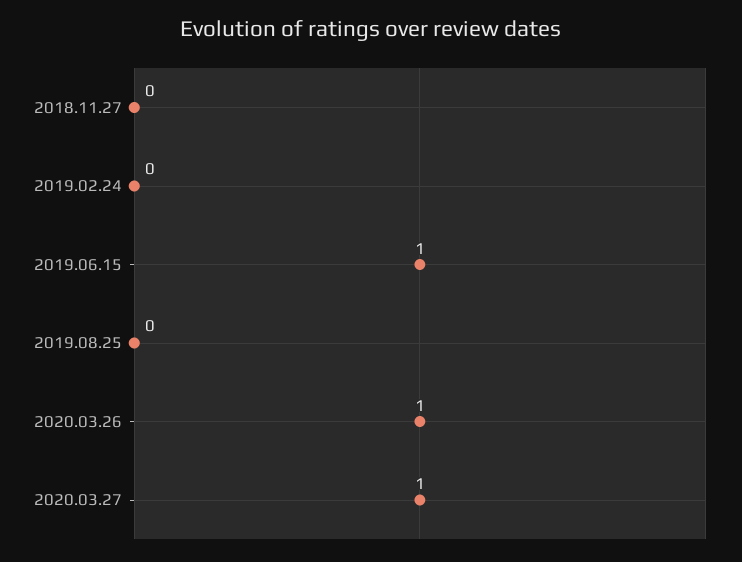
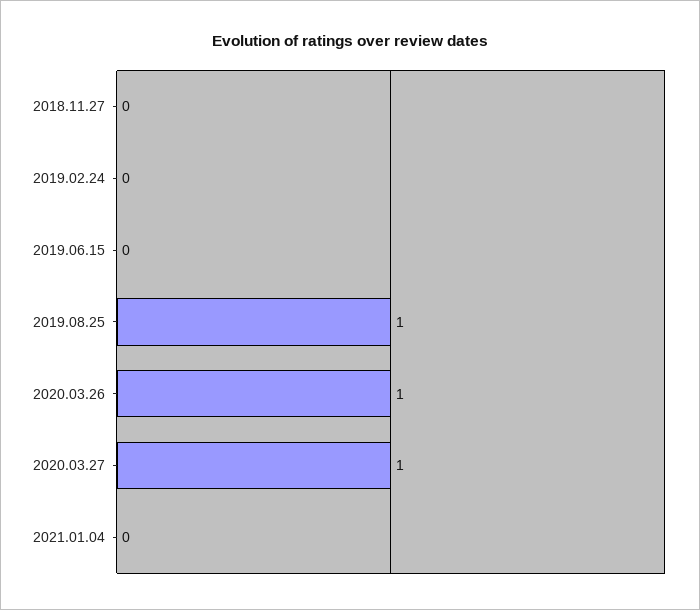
2019.06.15: 1 -> 0
2019.08.25: 0 -> 1
2021.01.04: none -> 0

